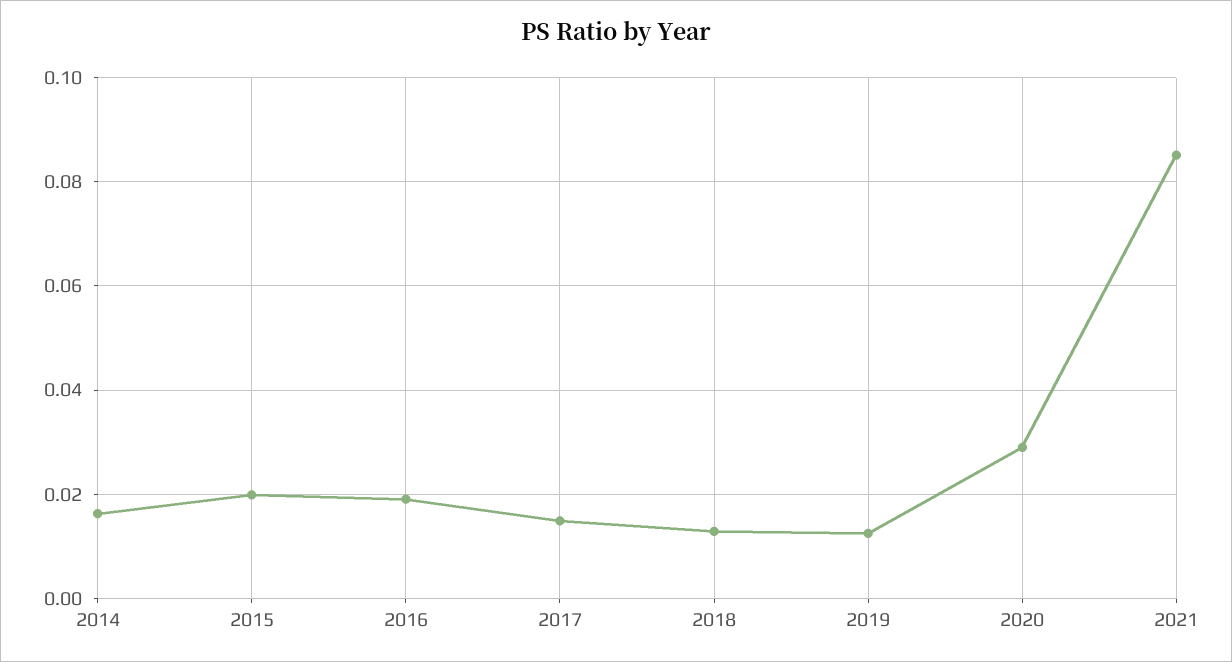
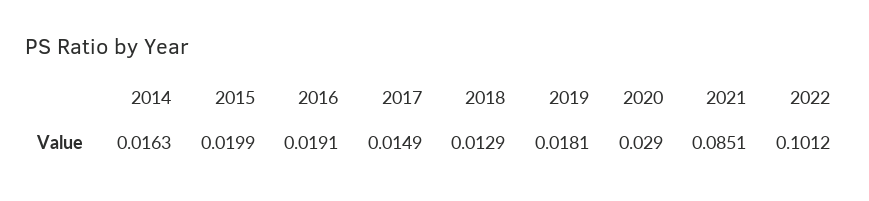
2019: 0.012 -> 0.0181
2022: none -> 0.1012

